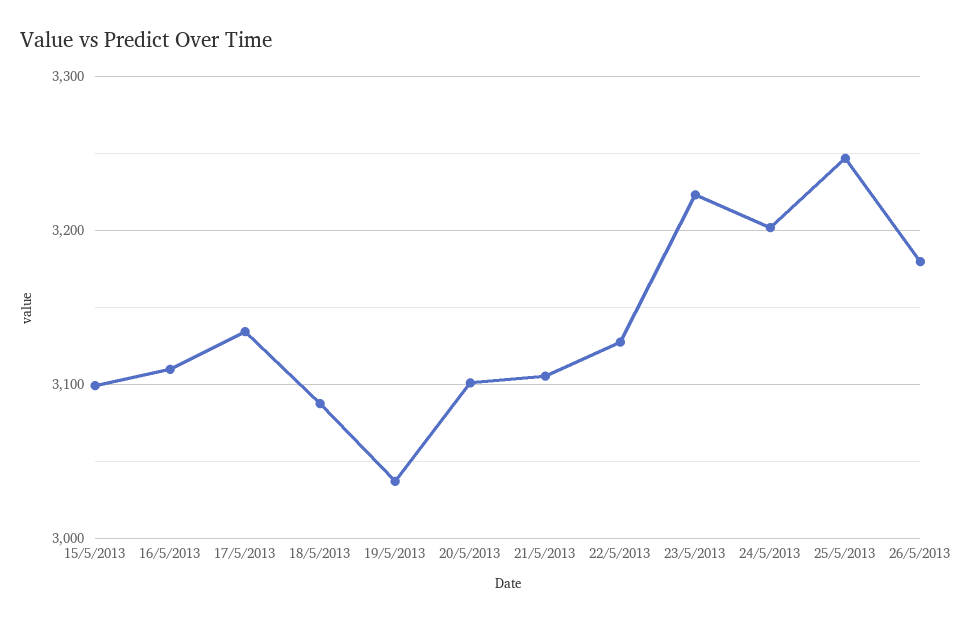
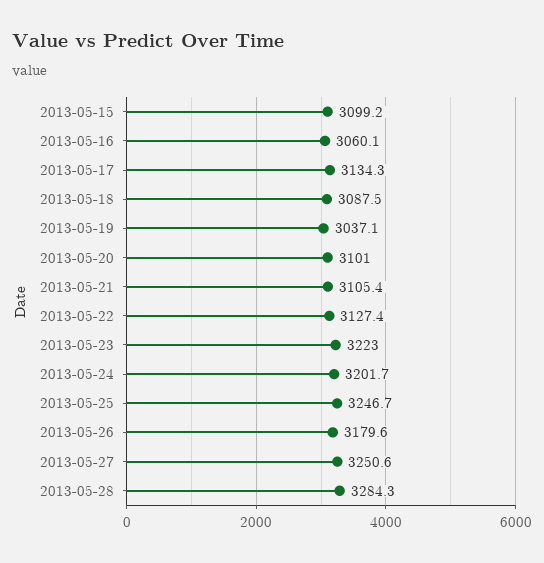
16/5/2013: 3110 -> 3060.1
2013-05-27: none -> 3250.6
2013-05-28: none -> 3284.3

